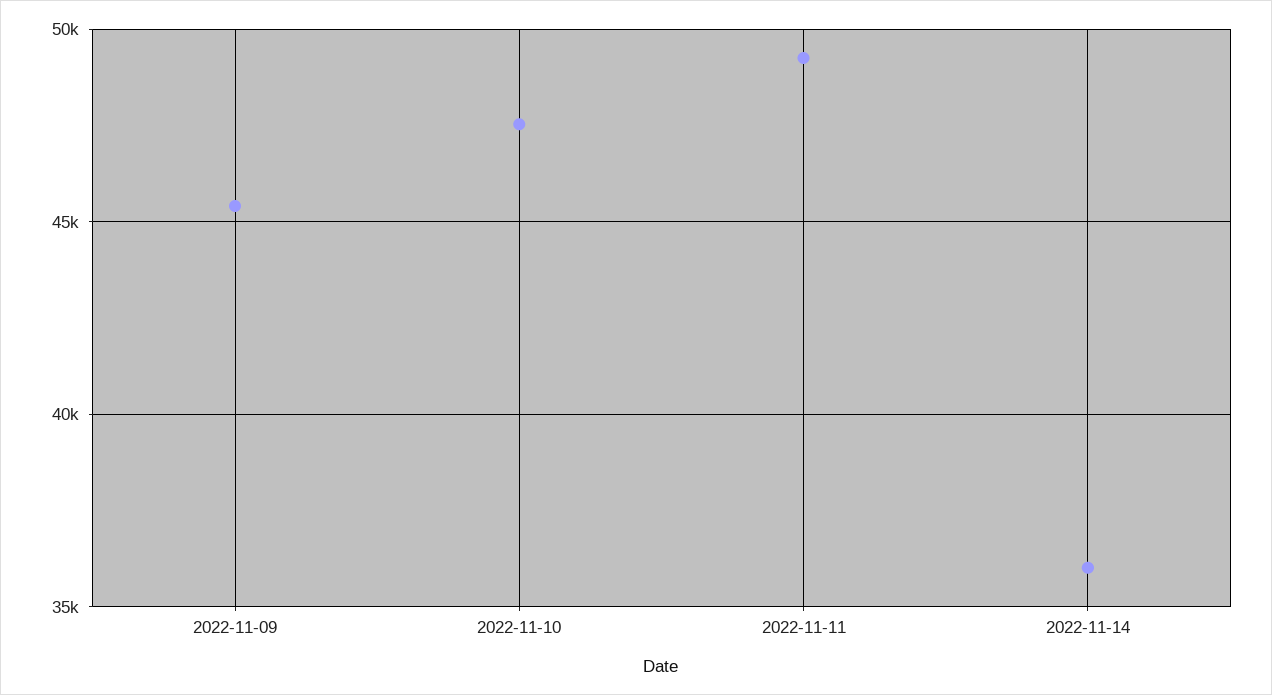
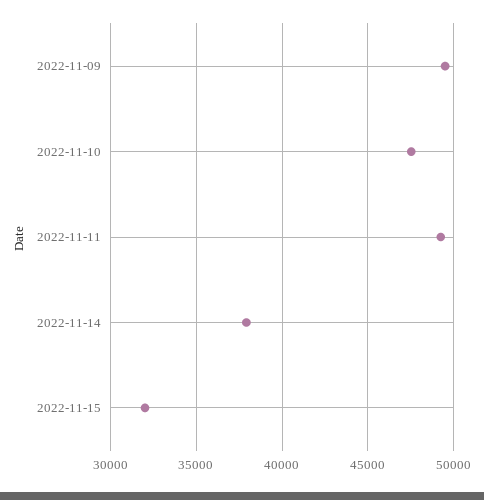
2022-11-09: 45500 -> 49500
2022-11-14: 36000 -> 38000
2022-11-15: none -> 32000

